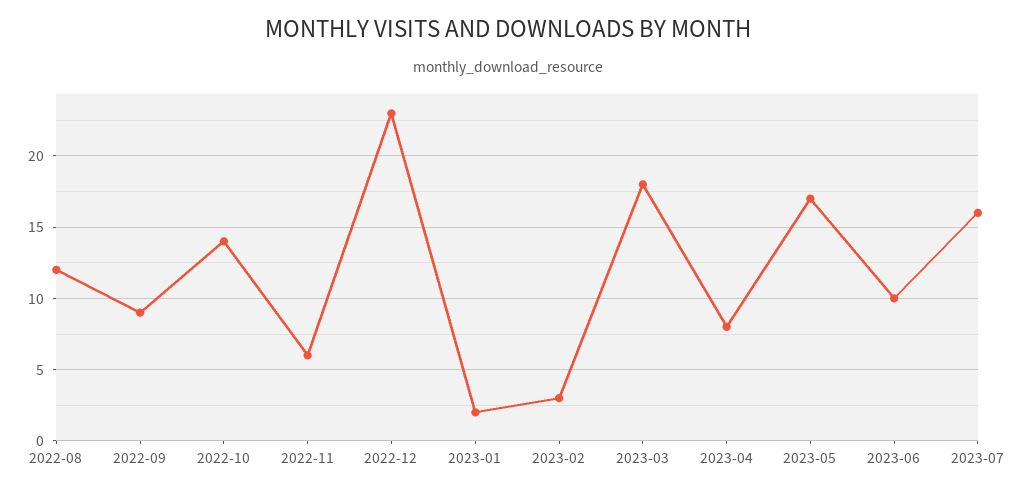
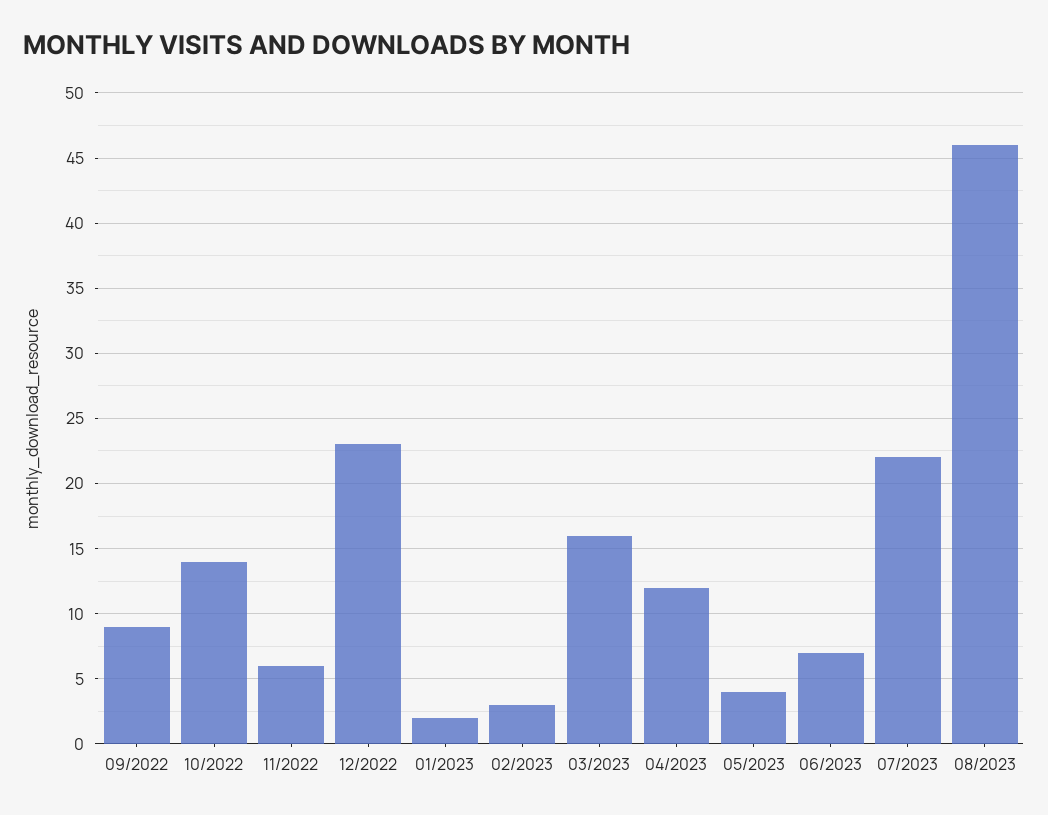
2022-08: 12 -> none
2023-03: 18 -> 16
2023-04: 8 -> 12
2023-05: 17 -> 4
2023-06: 10 -> 7
2023-07: 16 -> 22
08/2023: none -> 46

